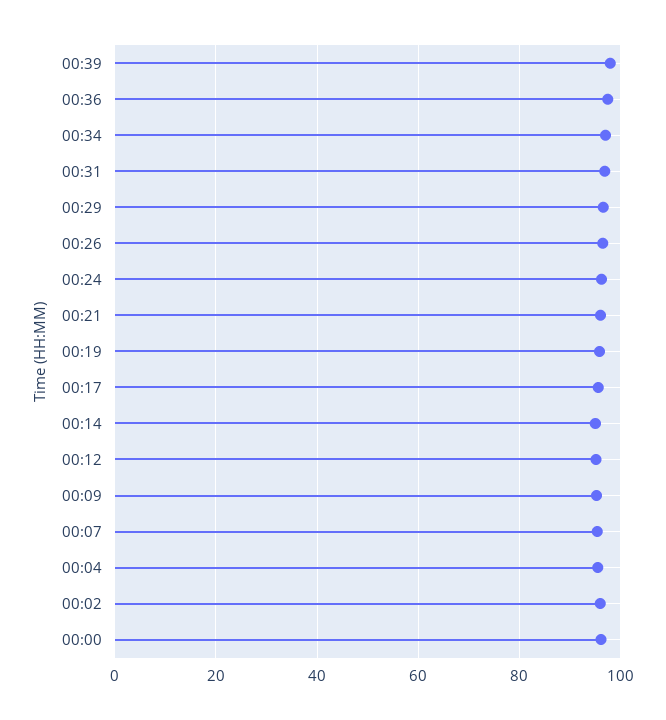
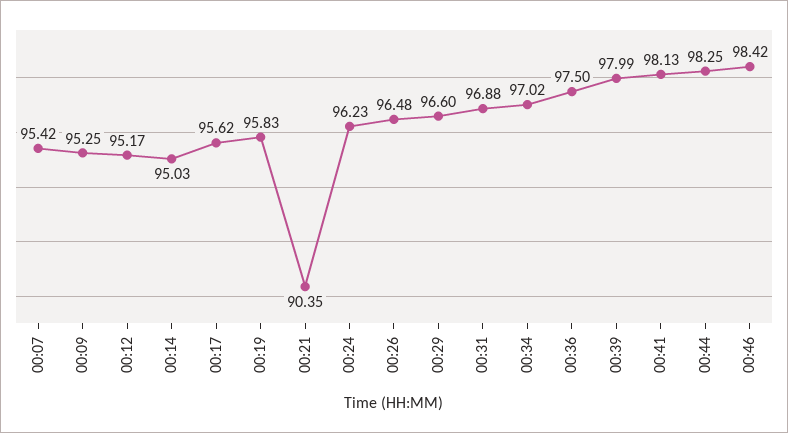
00:21: 96 -> 90.35
00:04: 96 -> none
00:02: 96 -> none
00:00: 96 -> none
00:41: none -> 98.13
00:44: none -> 98.25
00:46: none -> 98.42

